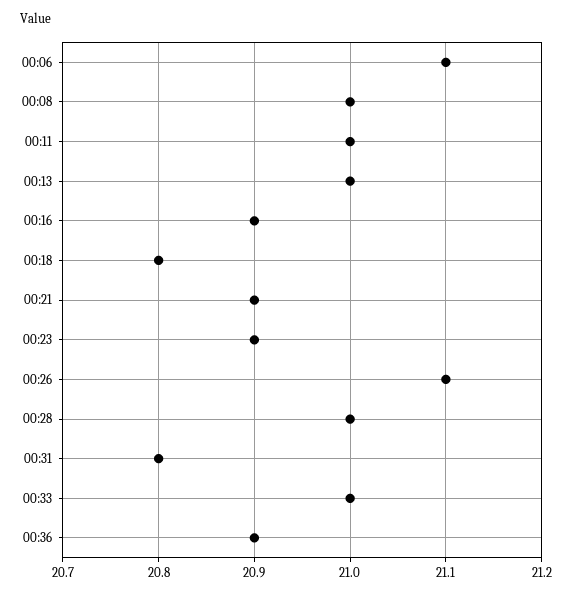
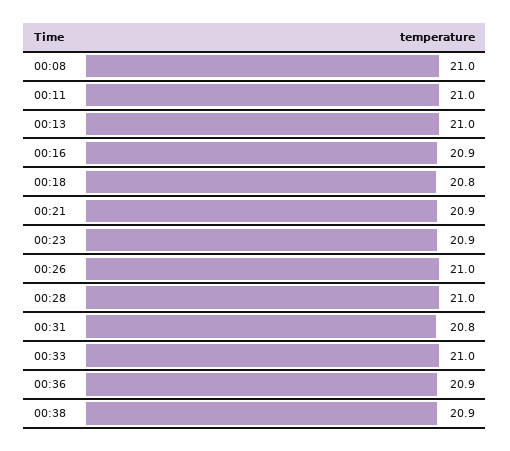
00:06: 21.1 -> none
00:26: 21.1 -> 21
00:38: none -> 20.9

